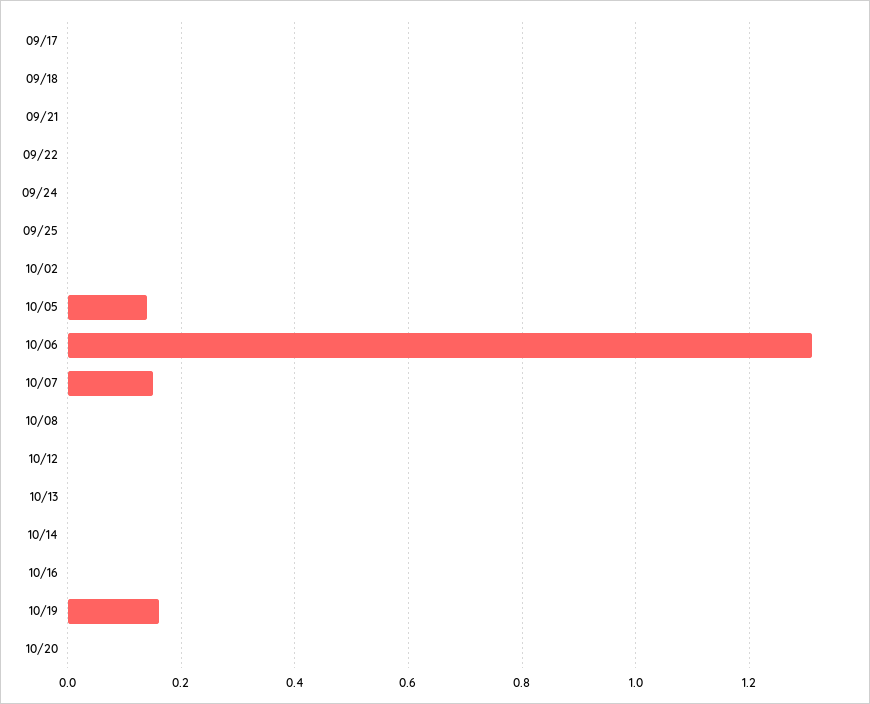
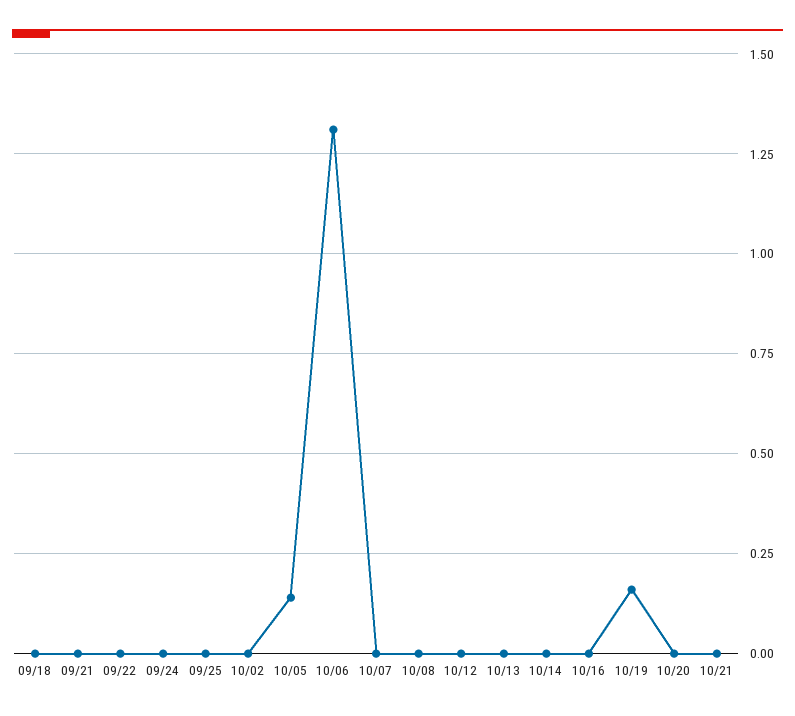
09/17: 0 -> none
10/07: 0.15 -> 0
10/21: none -> 0

